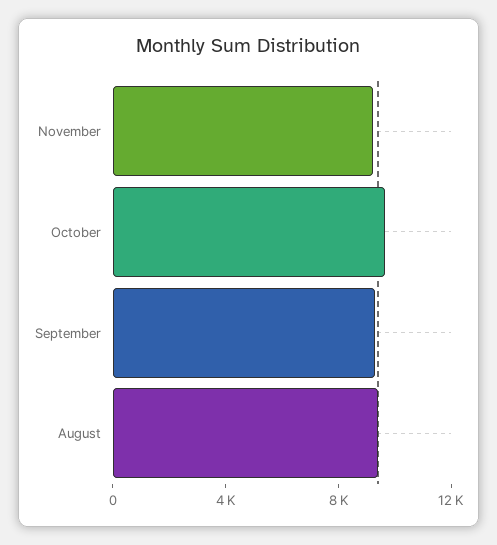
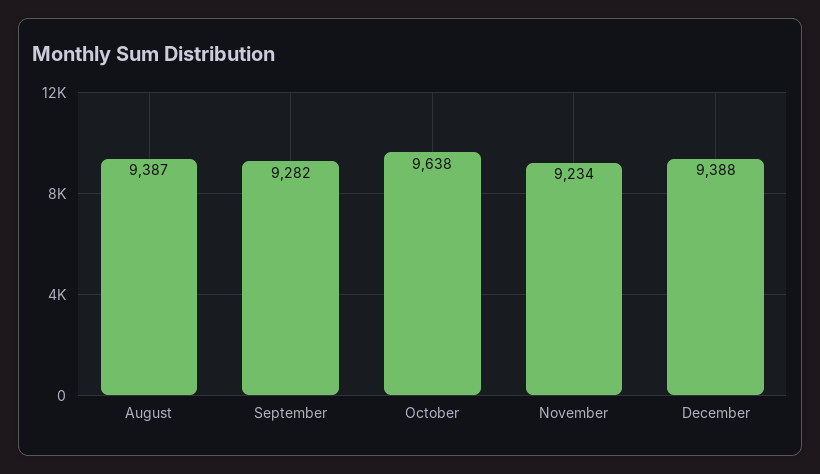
December: none -> 9388

